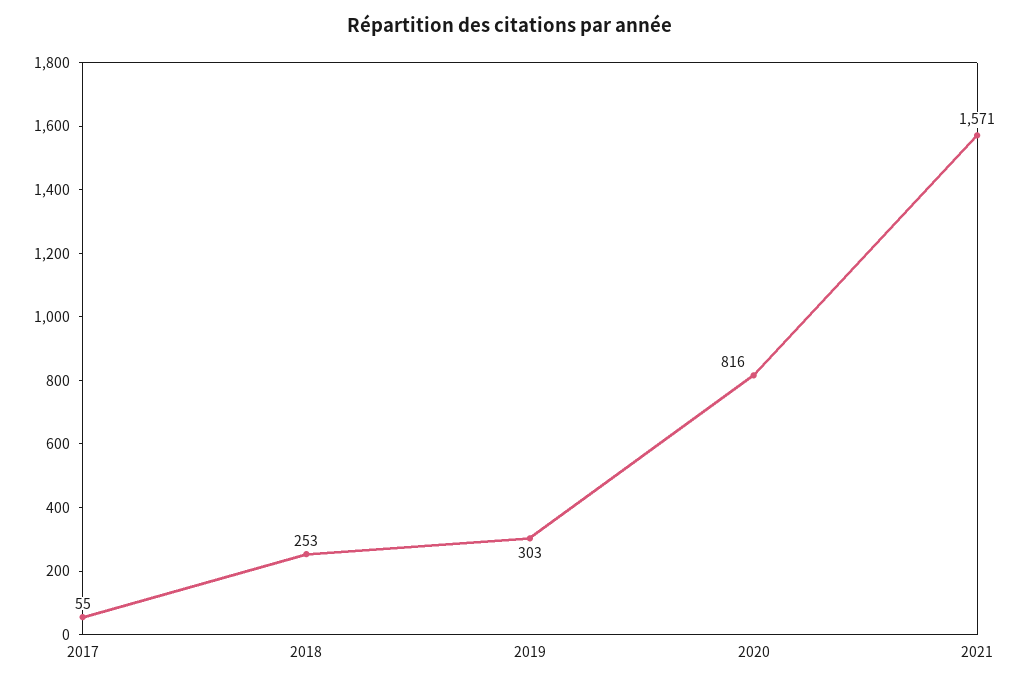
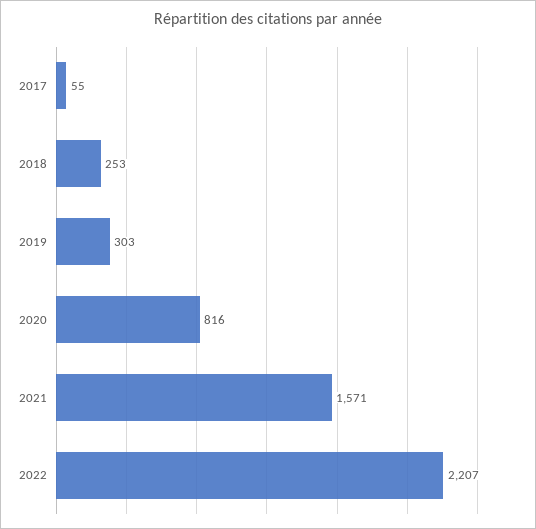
2022: none -> 2207

